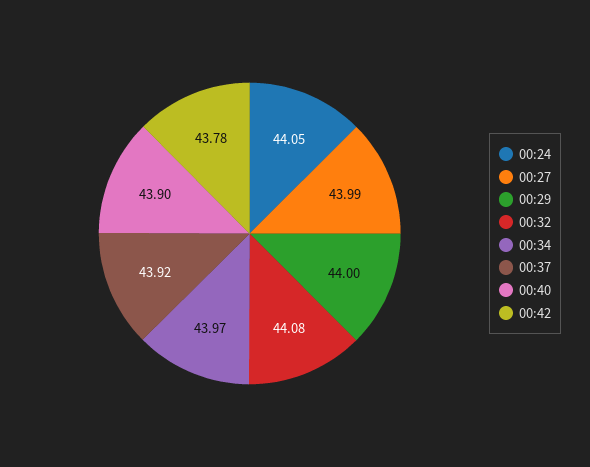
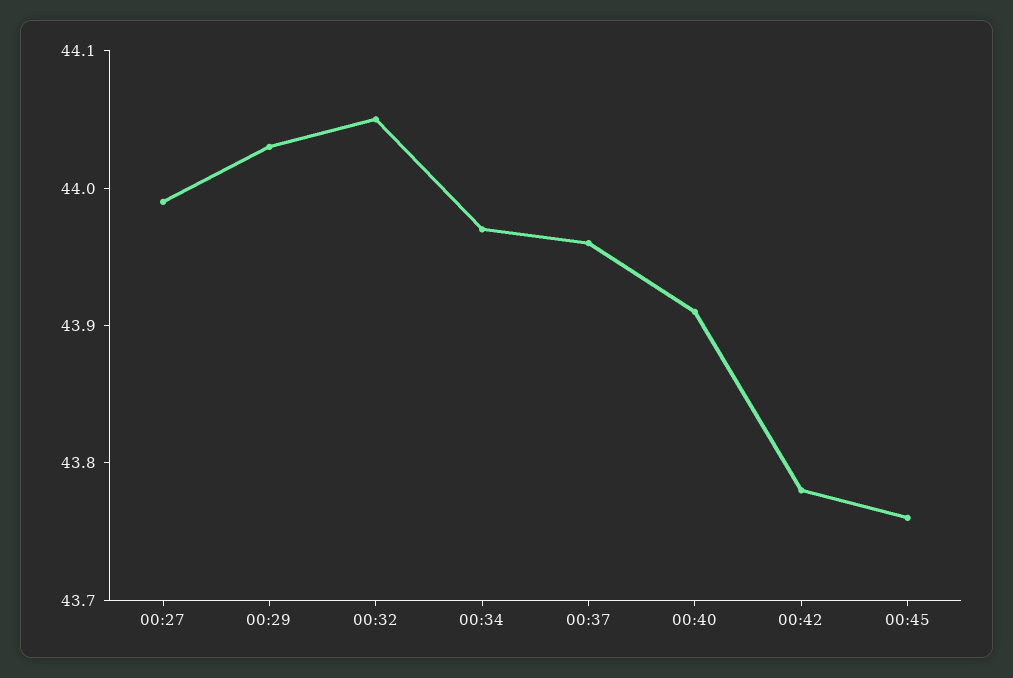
00:24: 44.05 -> none
00:29: 44 -> 44.03
00:32: 44.08 -> 44.05
00:37: 43.92 -> 43.96
00:40: 43.9 -> 43.91
00:45: none -> 43.76

